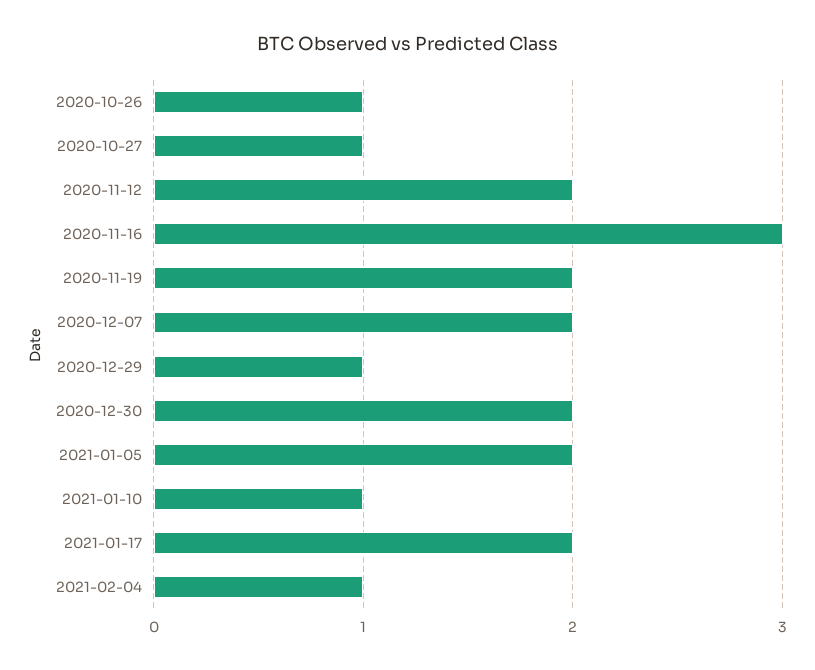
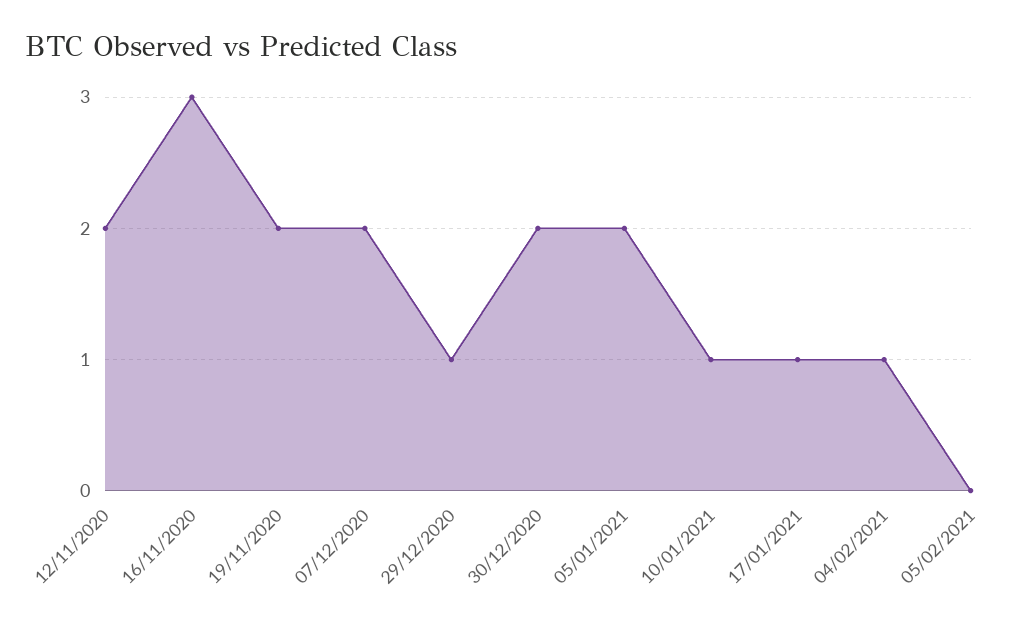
2020-10-26: 1 -> none
2020-10-27: 1 -> none
2021-01-17: 2 -> 1
05/02/2021: none -> 0

